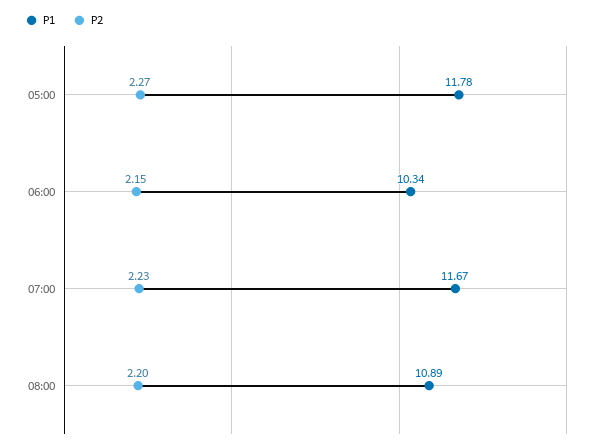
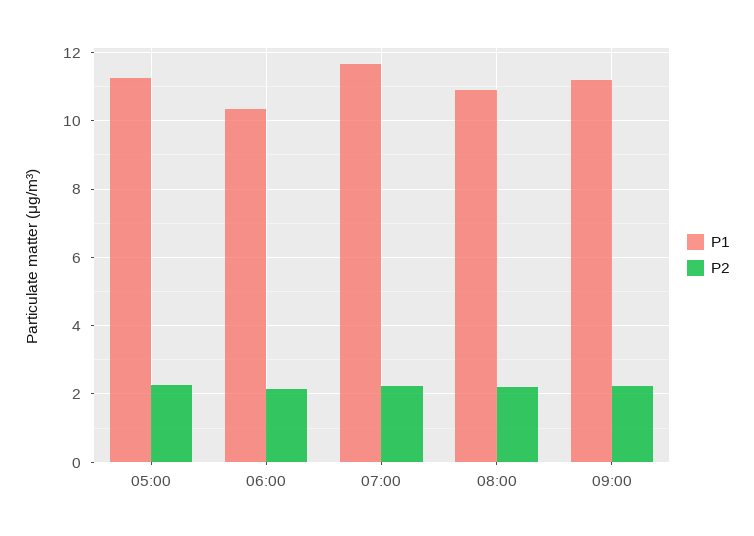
P1, 05:00: 11.78 -> 11.2
P1, 09:00: none -> 11.2
P2, 09:00: none -> 2.2

